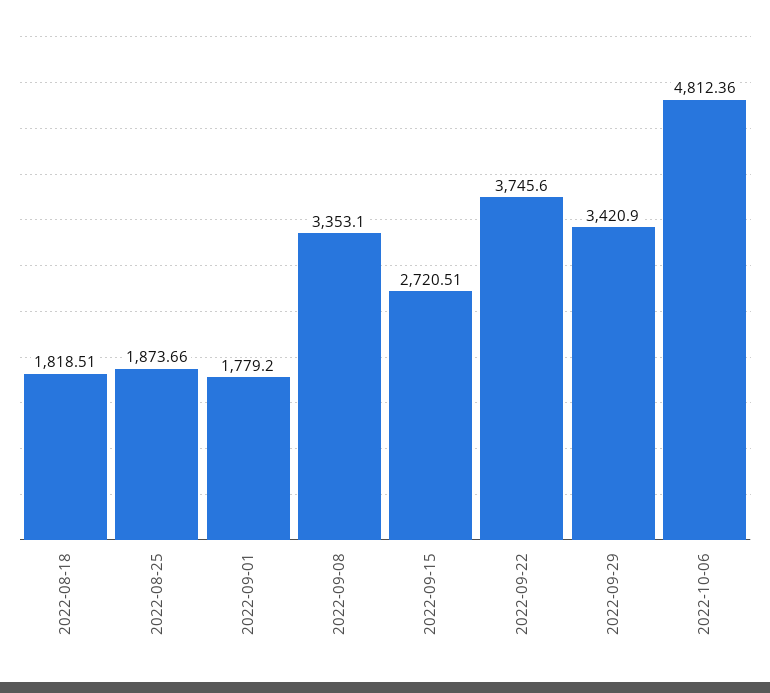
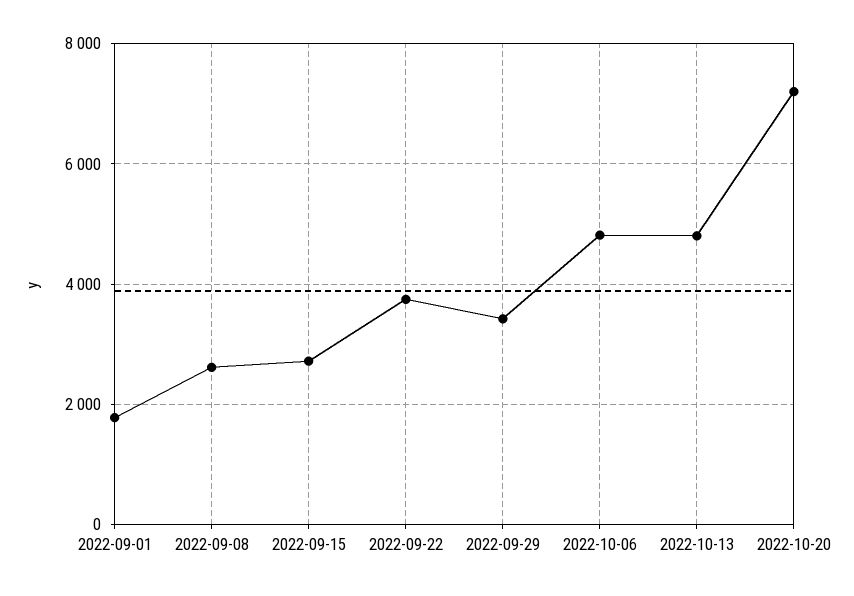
2022-08-18: 1818.51 -> none
2022-08-25: 1873.66 -> none
2022-09-08: 3353.1 -> 2600
2022-10-13: none -> 4800
2022-10-20: none -> 7200

